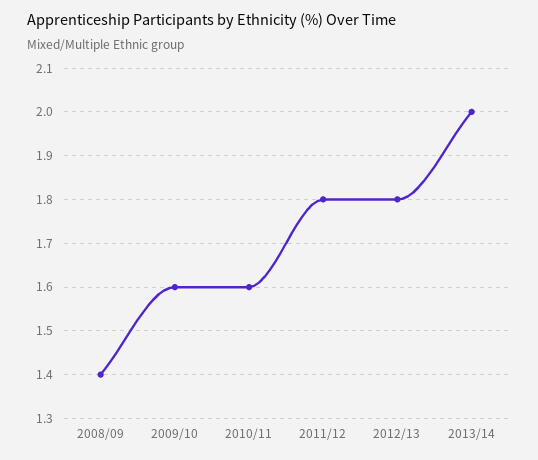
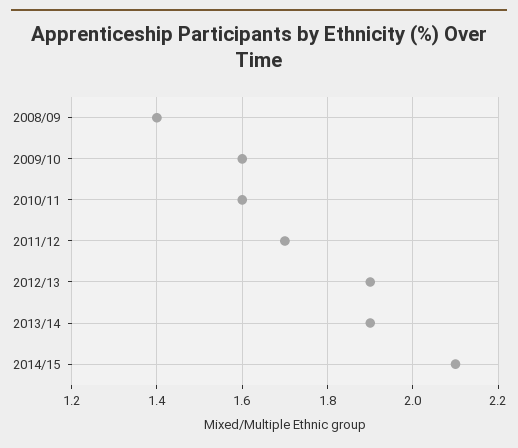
2011/12: 1.8 -> 1.7
2012/13: 1.8 -> 1.9
2013/14: 2 -> 1.9
2014/15: none -> 2.1

